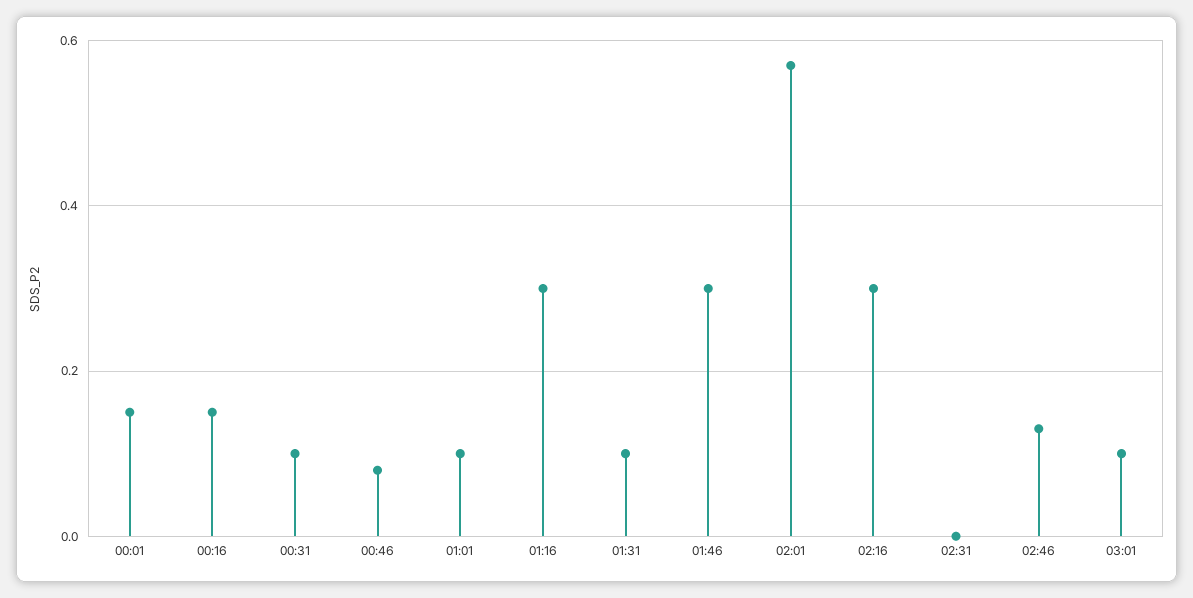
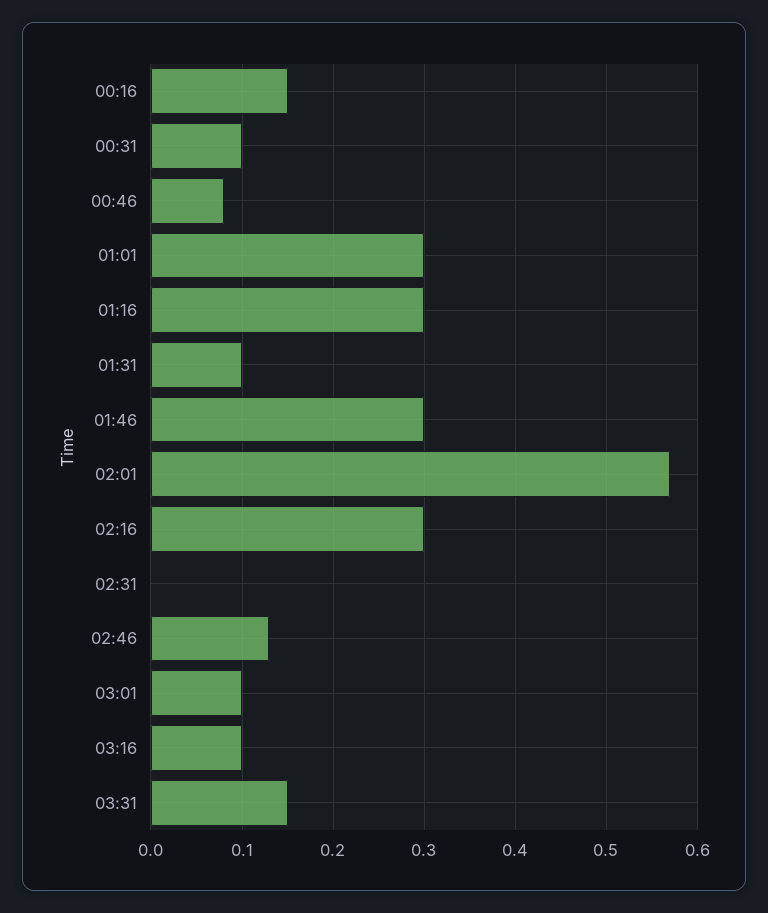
00:01: 0.15 -> none
01:01: 0.1 -> 0.3
03:16: none -> 0.1
03:31: none -> 0.15

